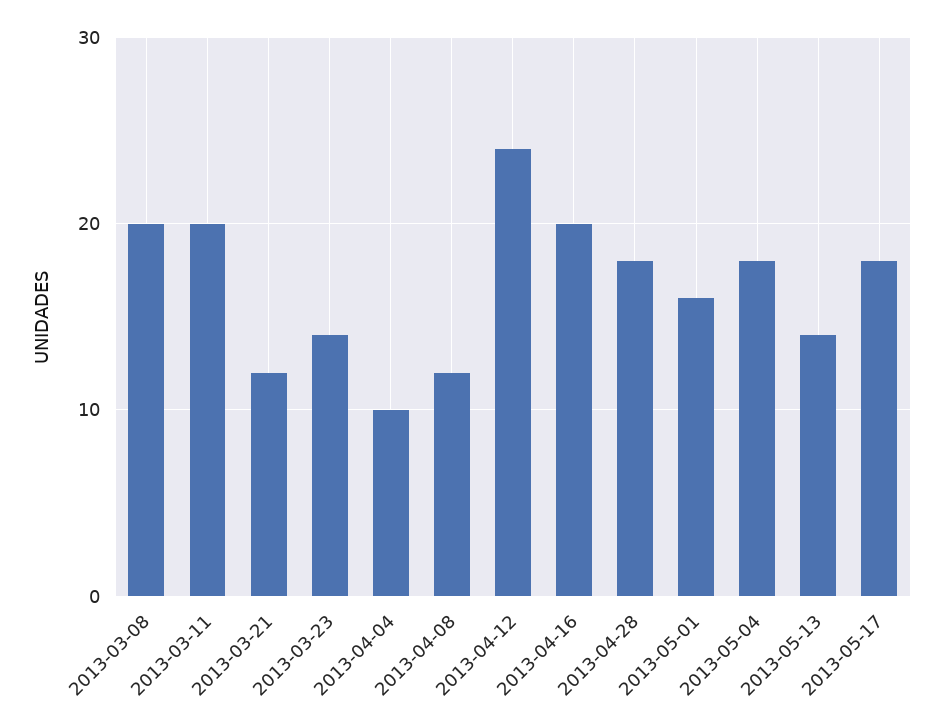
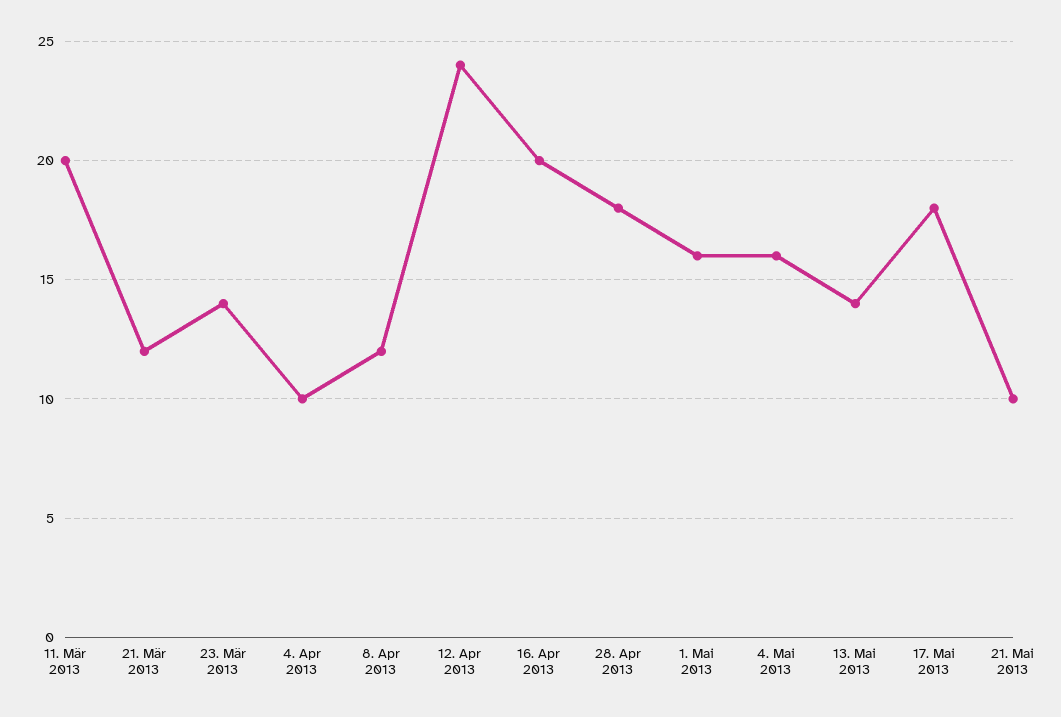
2013-03-08: 20 -> none
2013-05-04: 18 -> 16
21. Mai 2013: none -> 10

